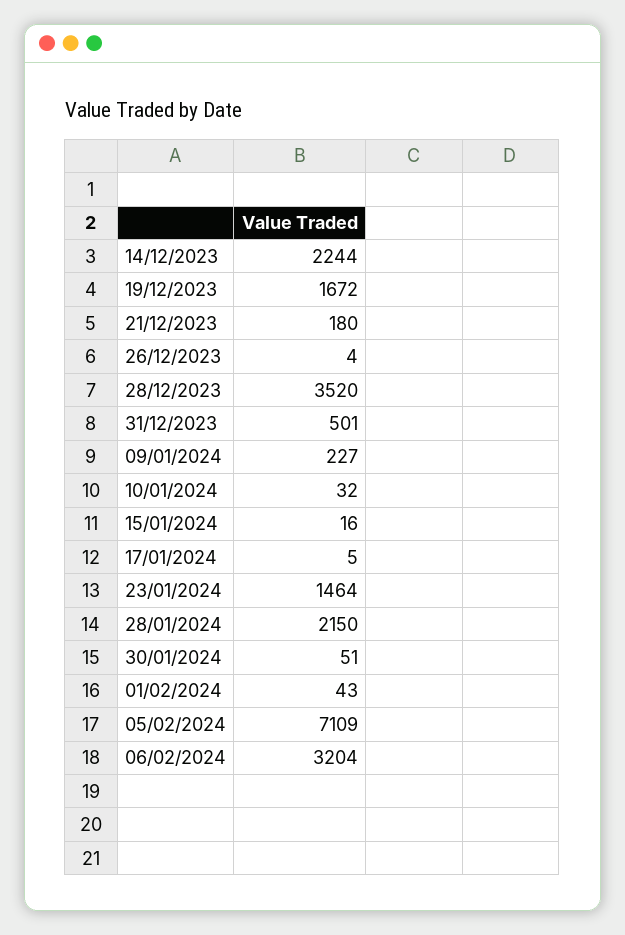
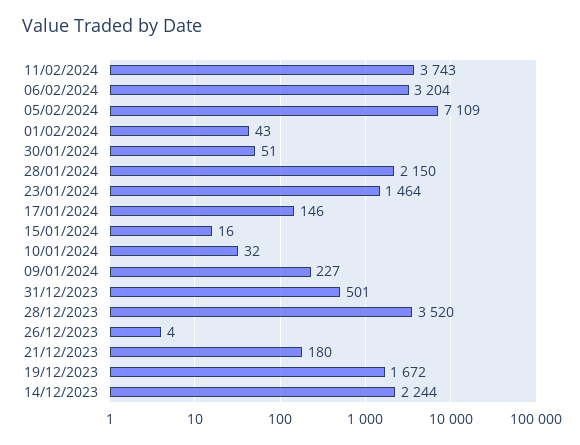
17/01/2024: 5 -> 146
11/02/2024: none -> 3743

